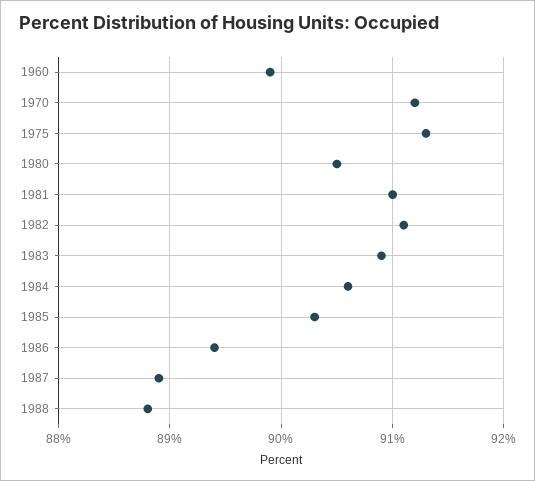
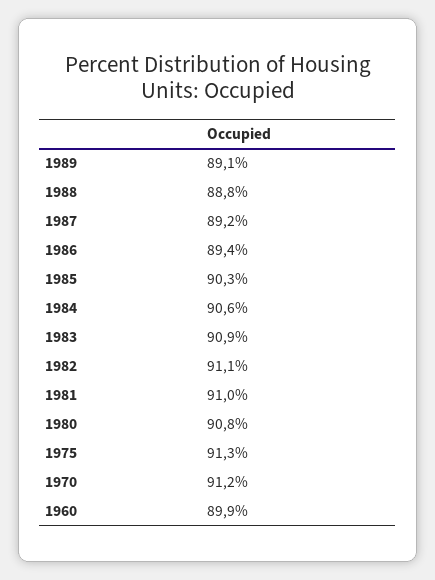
1980: 90.5 -> 90.8
1987: 88.9 -> 89.2
1989: none -> 89.1

